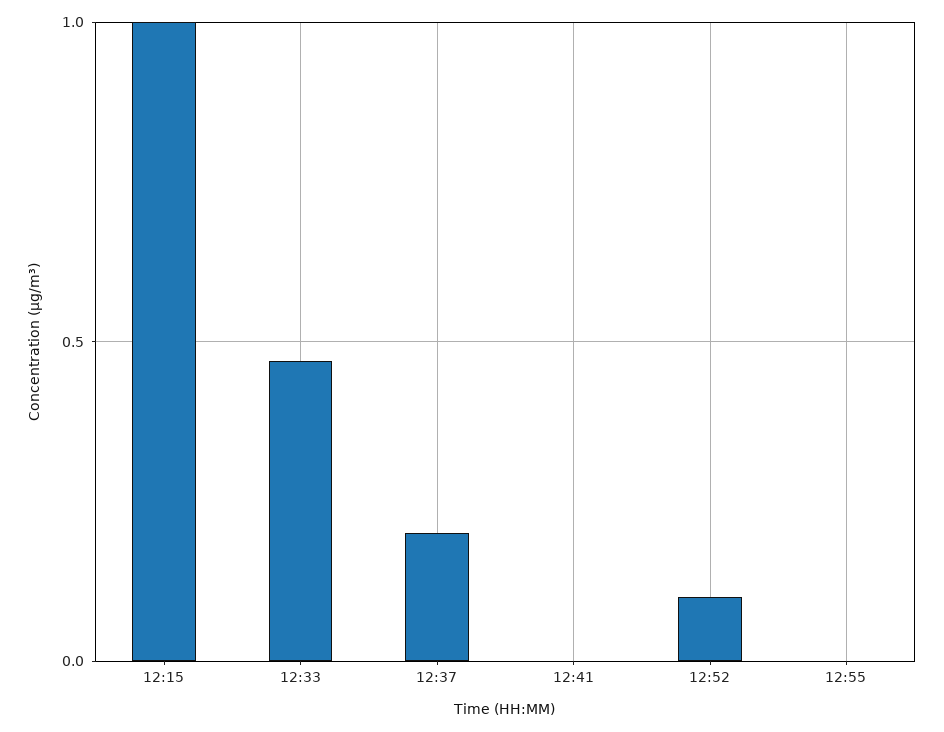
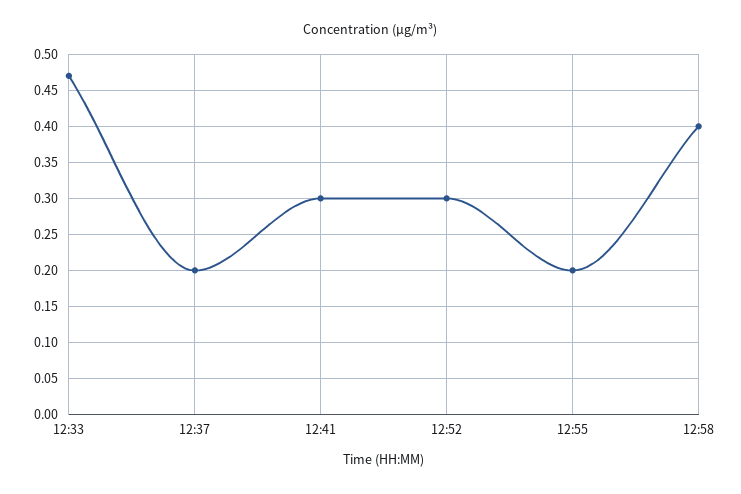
12:15: 1 -> none
12:41: 0 -> 0.3
12:52: 0.1 -> 0.3
12:55: 0 -> 0.2
12:58: none -> 0.4

